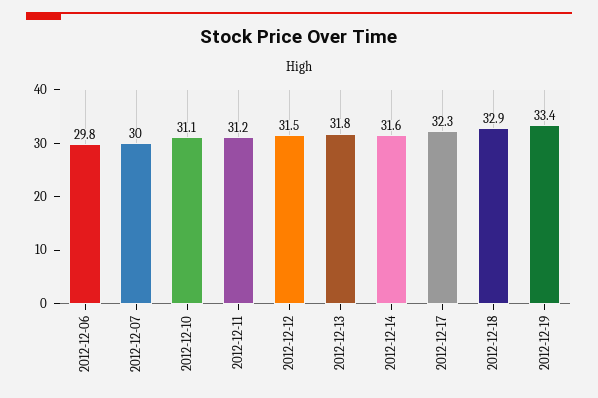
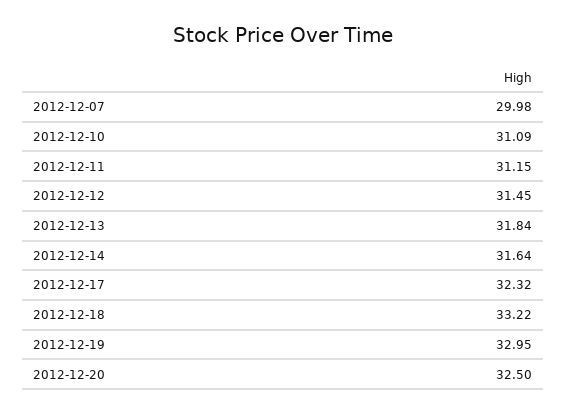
2012-12-06: 29.8 -> none
2012-12-18: 32.9 -> 33.22
2012-12-19: 33.4 -> 32.95
2012-12-20: none -> 32.5

